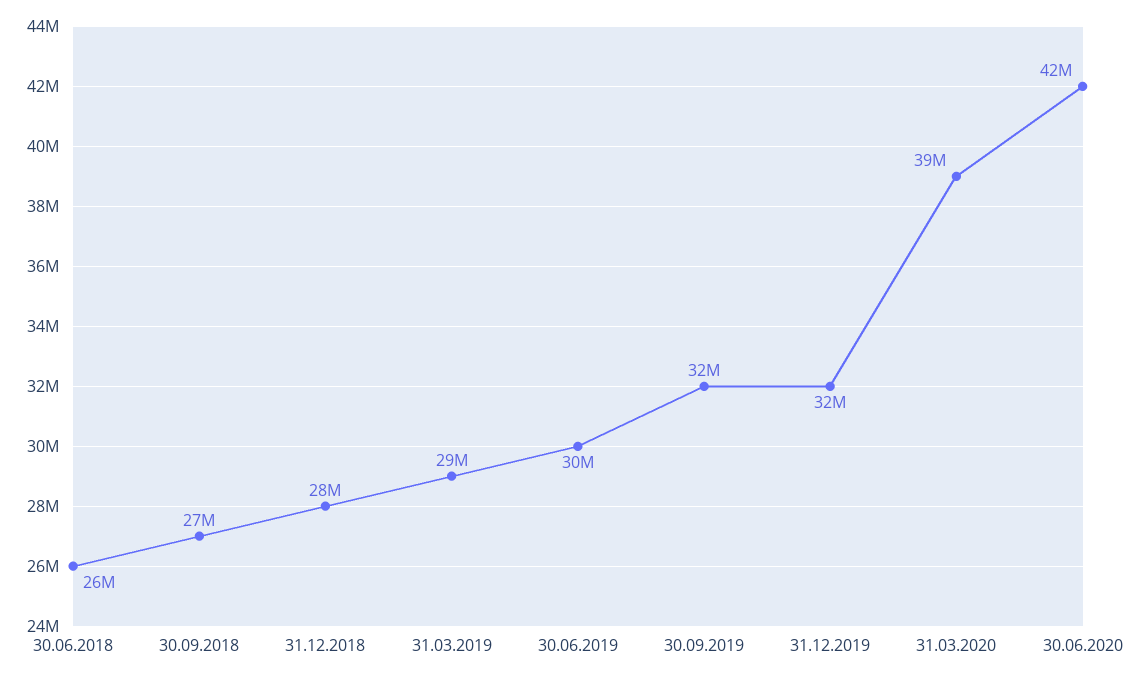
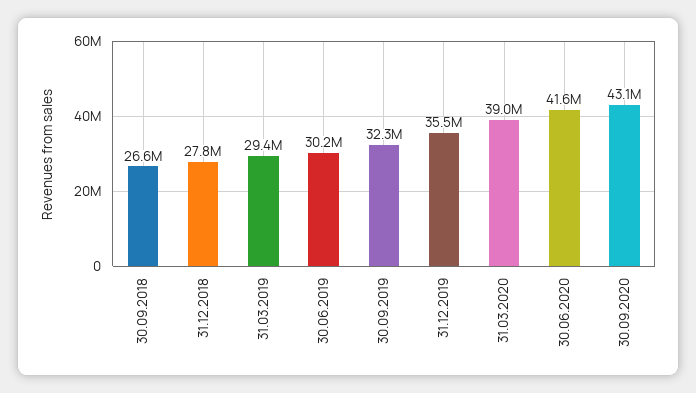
30.06.2018: 26000000 -> none
31.12.2019: 32000000 -> 35500000
30.09.2020: none -> 43100000

